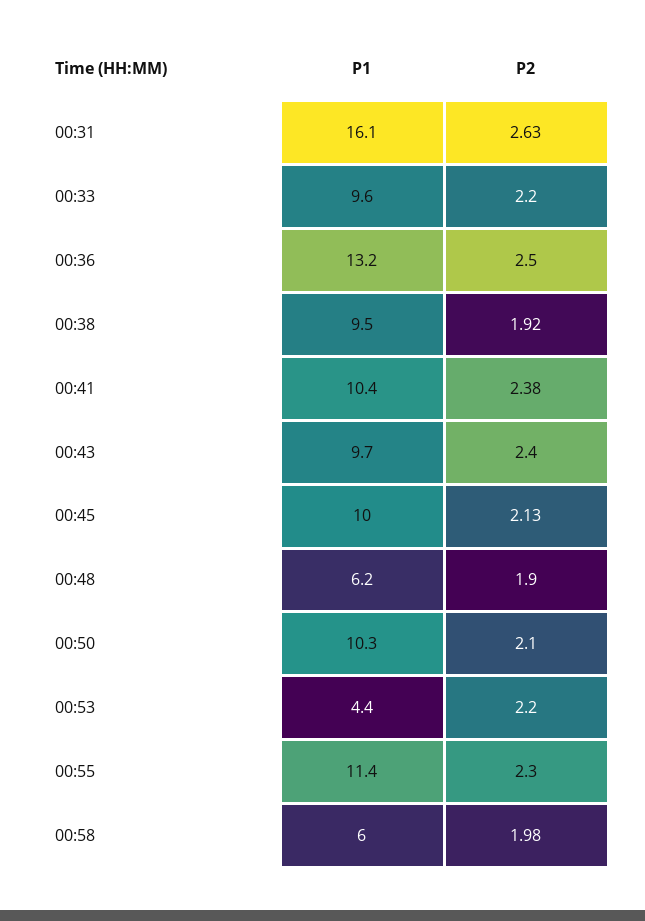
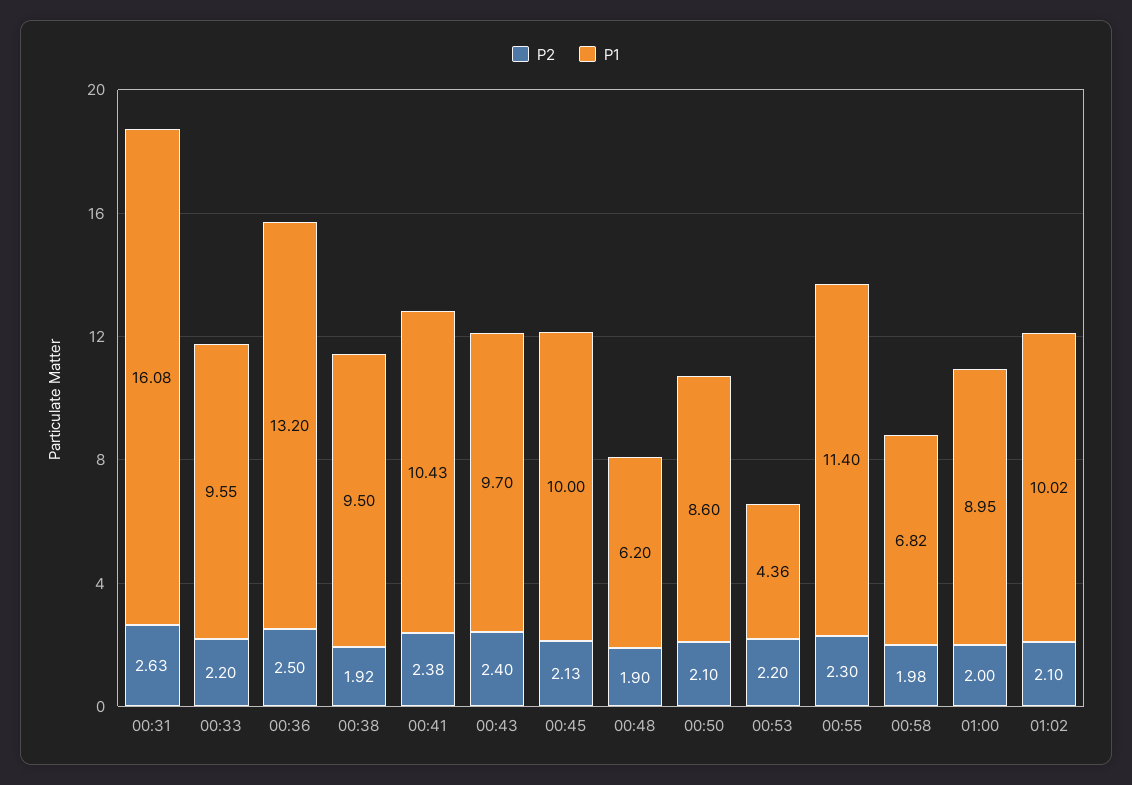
P1, 00:50: 10.3 -> 8.6
P1, 00:58: 6 -> 6.82
P2, 01:00: none -> 2
P1, 01:00: none -> 8.95
P2, 01:02: none -> 2.1
P1, 01:02: none -> 10.02

